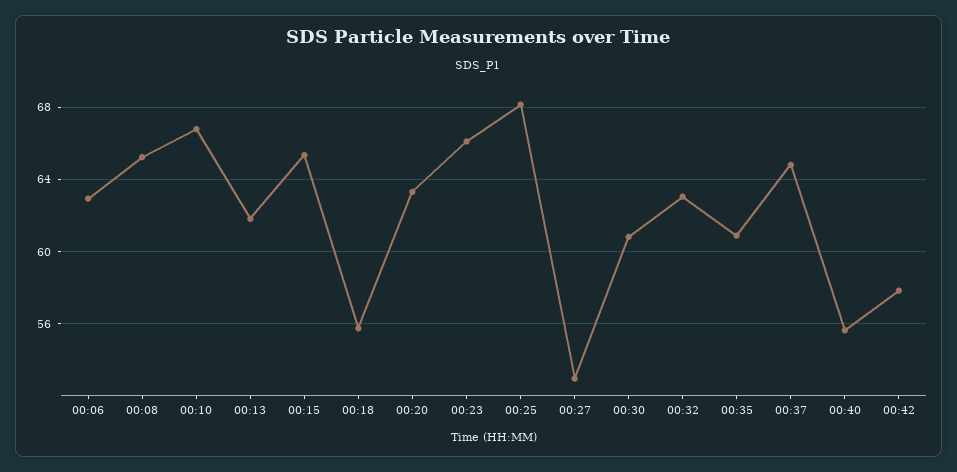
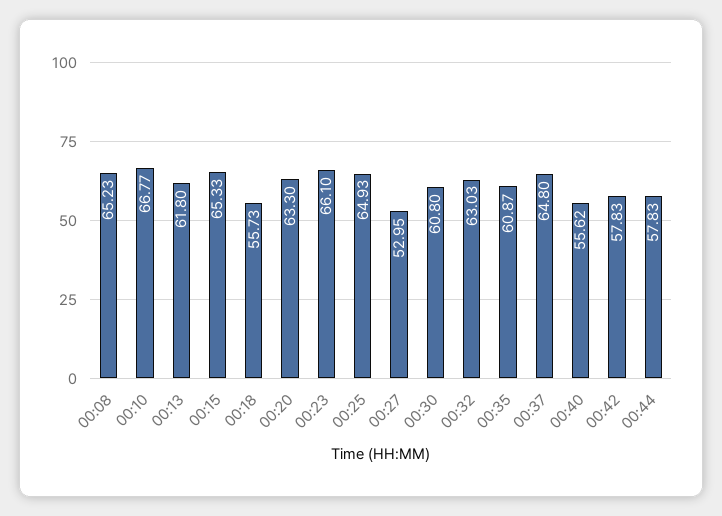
00:06: 63 -> none
00:25: 68 -> 64.93
00:44: none -> 57.83

